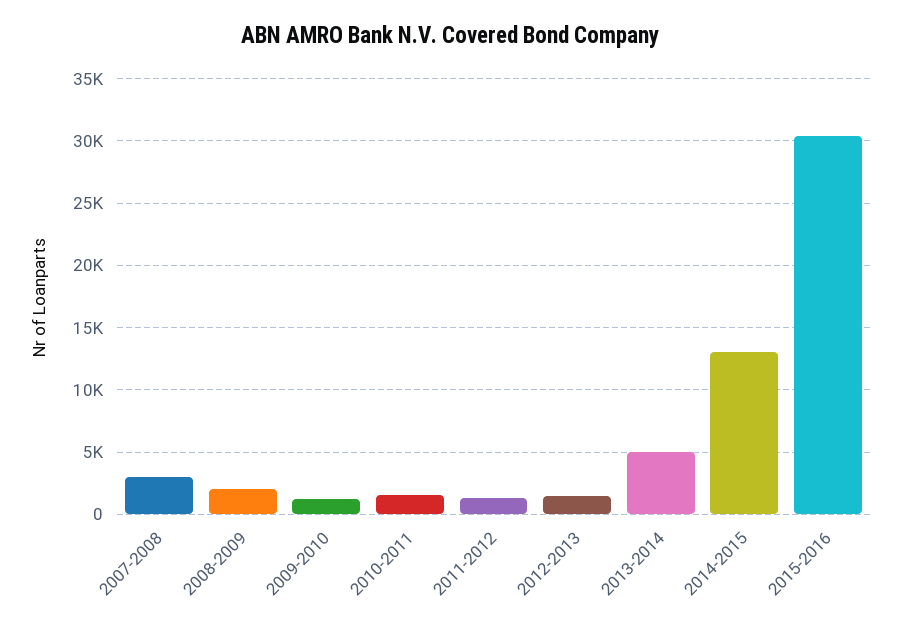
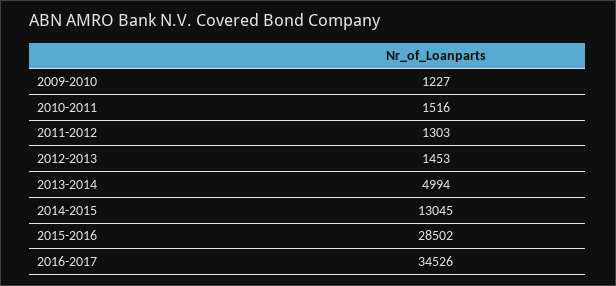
2007-2008: 3000 -> none
2008-2009: 2000 -> none
2015-2016: 30500 -> 28502
2016-2017: none -> 34526

